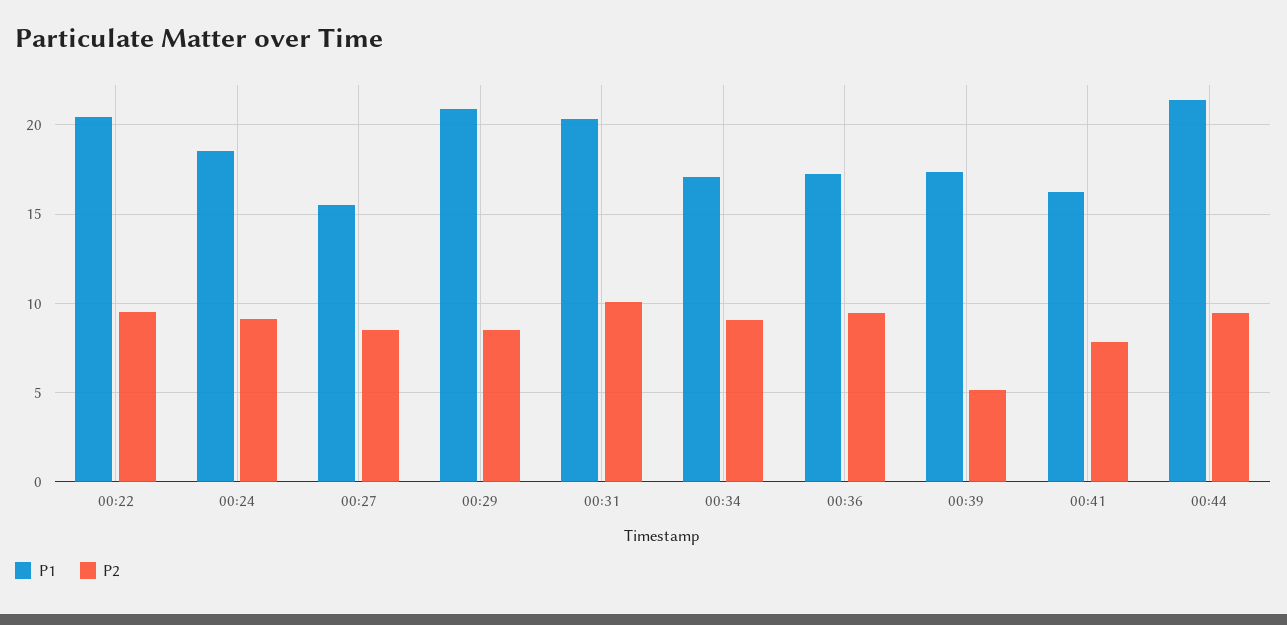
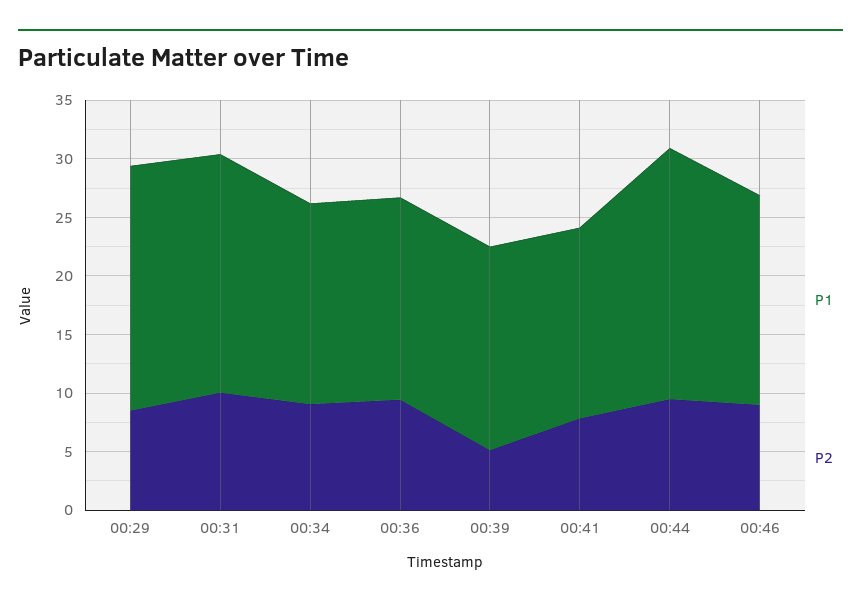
P1, 00:22: 20.5 -> none
P2, 00:22: 9.5 -> none
P1, 00:24: 18.5 -> none
P2, 00:24: 9 -> none
P1, 00:27: 15.5 -> none
P2, 00:27: 8.5 -> none
P1, 00:46: none -> 18
P2, 00:46: none -> 9

